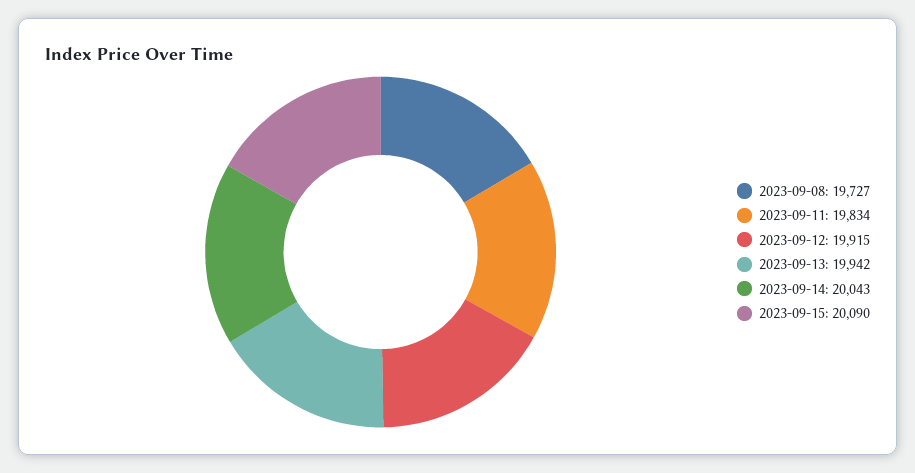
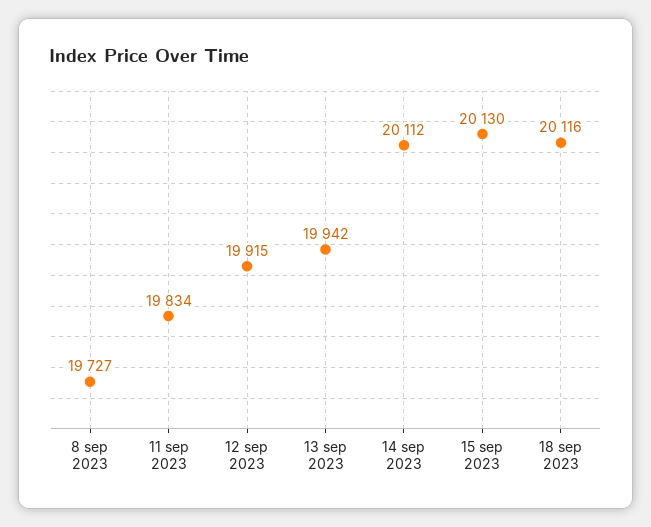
2023-09-14: 20043 -> 20112
2023-09-15: 20090 -> 20130
18 sep 2023: none -> 20116

